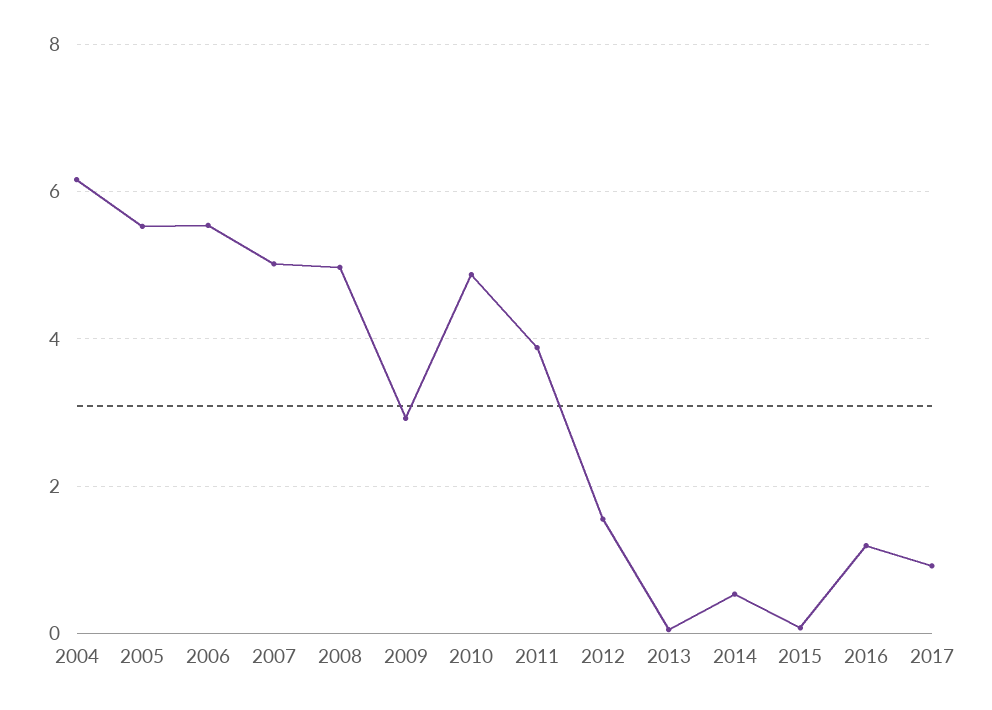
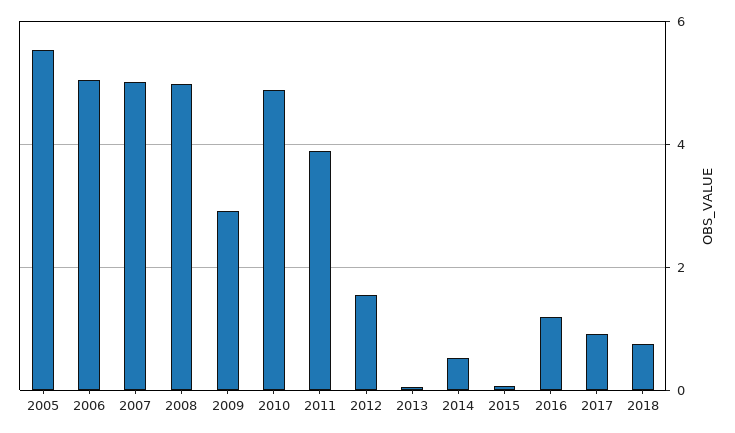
2004: 6.2 -> none
2006: 5.6 -> 5
2018: none -> 0.8

